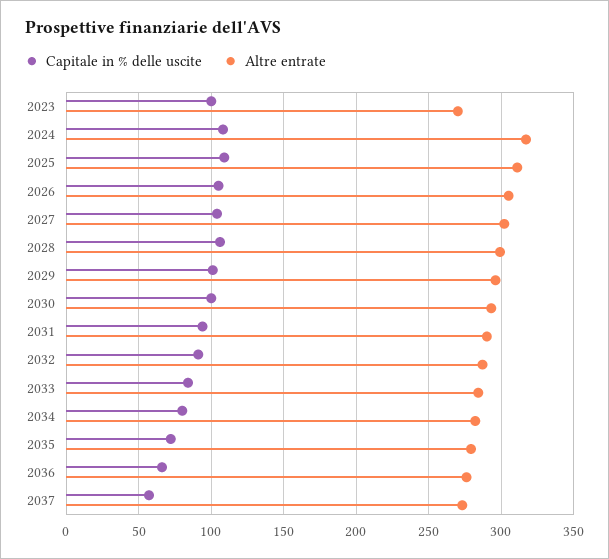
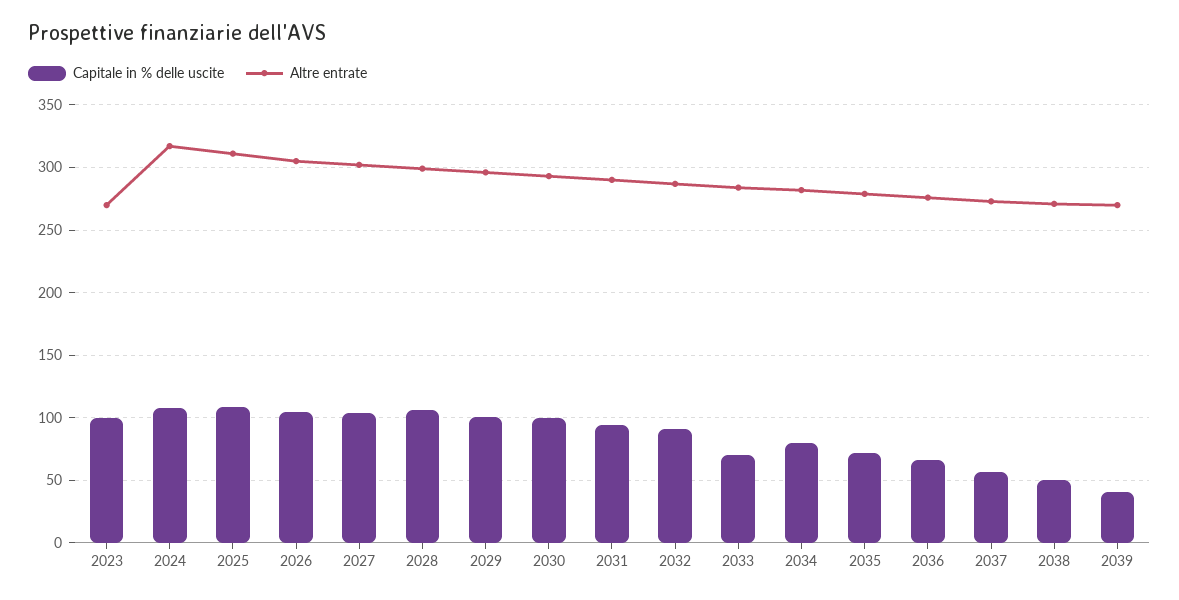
Capitale in % delle uscite, 2033: 85 -> 70
Capitale in % delle uscite, 2038: none -> 50
Altre entrate, 2038: none -> 270
Capitale in % delle uscite, 2039: none -> 40
Altre entrate, 2039: none -> 270

